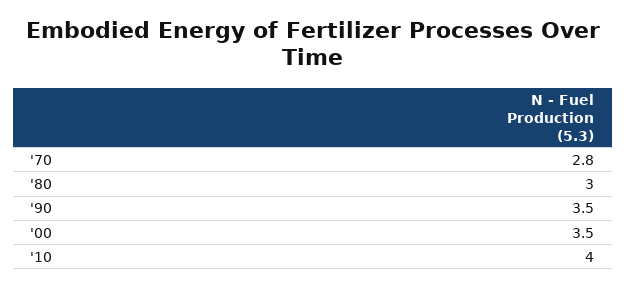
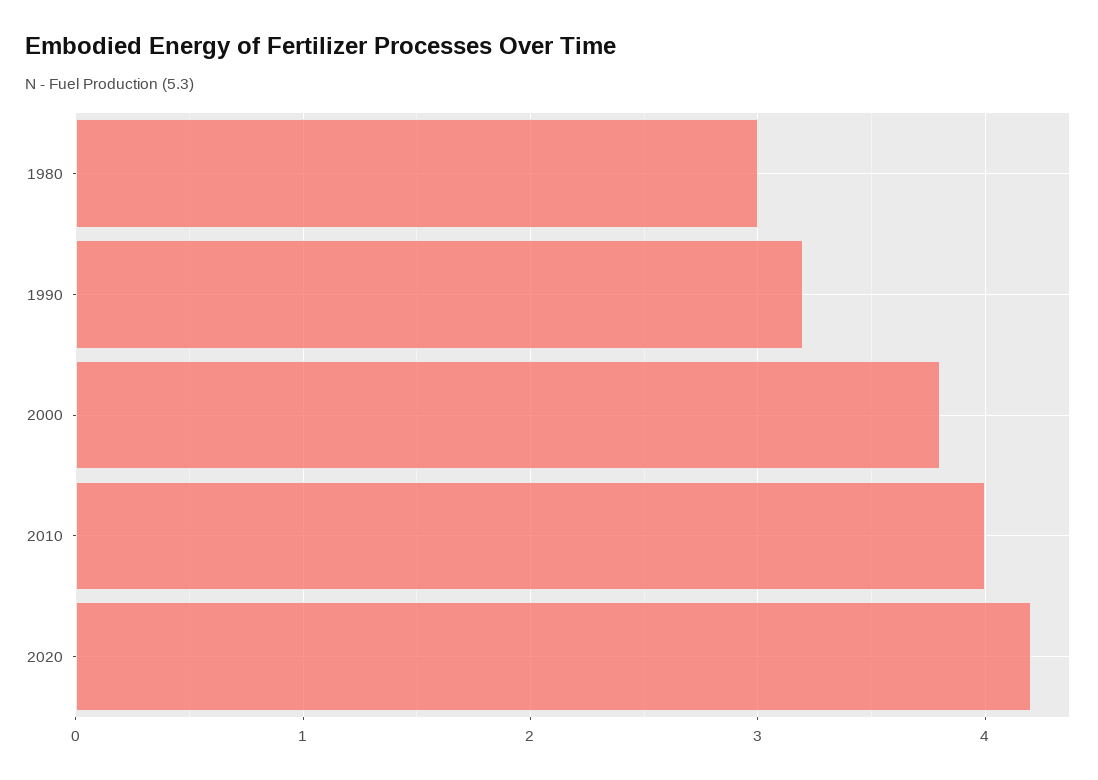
'70: 2.8 -> none
'90: 3.5 -> 3.2
'00: 3.5 -> 3.8
2020: none -> 4.2

